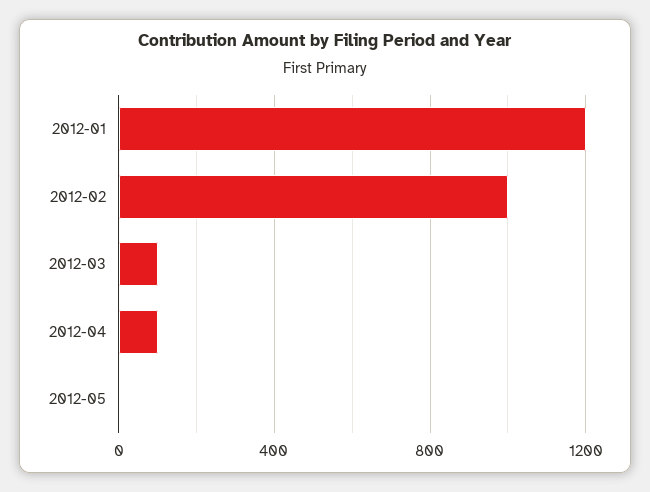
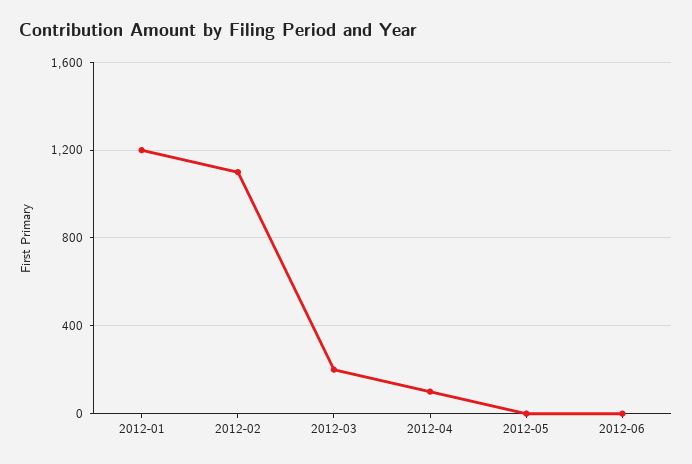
2012-02: 1000 -> 1100
2012-03: 100 -> 200
2012-06: none -> 0

